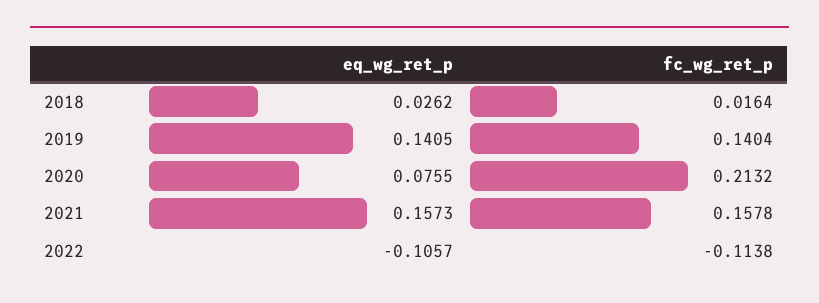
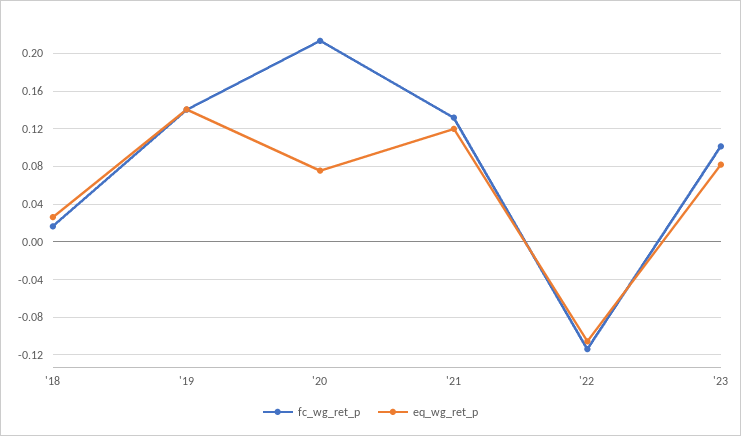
eq_wg_ret_p, 2021: 0.1573 -> 0.12
fc_wg_ret_p, 2021: 0.1578 -> 0.13
fc_wg_ret_p, '23: none -> 0.1
eq_wg_ret_p, '23: none -> 0.08

